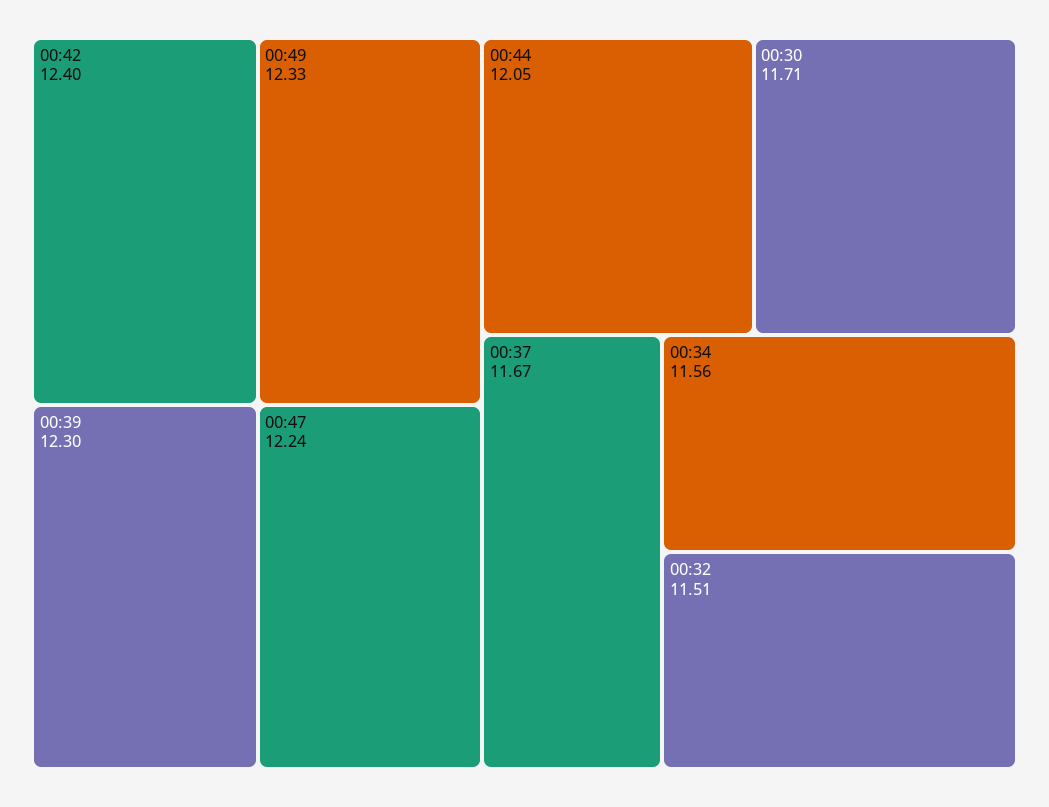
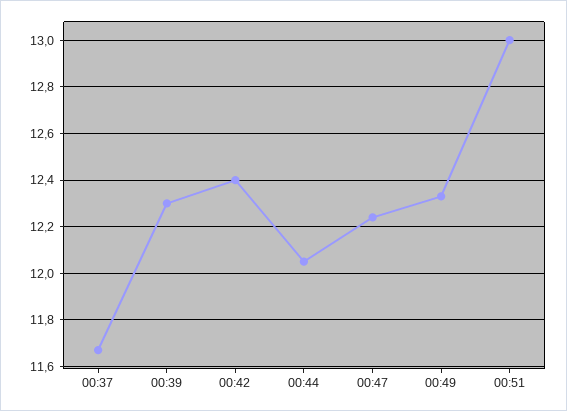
00:30: 11.71 -> none
00:34: 11.56 -> none
00:32: 11.51 -> none
00:51: none -> 13

